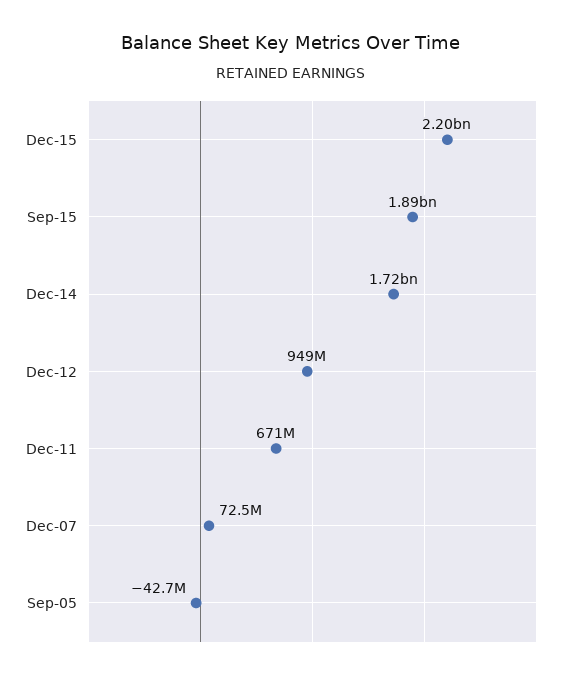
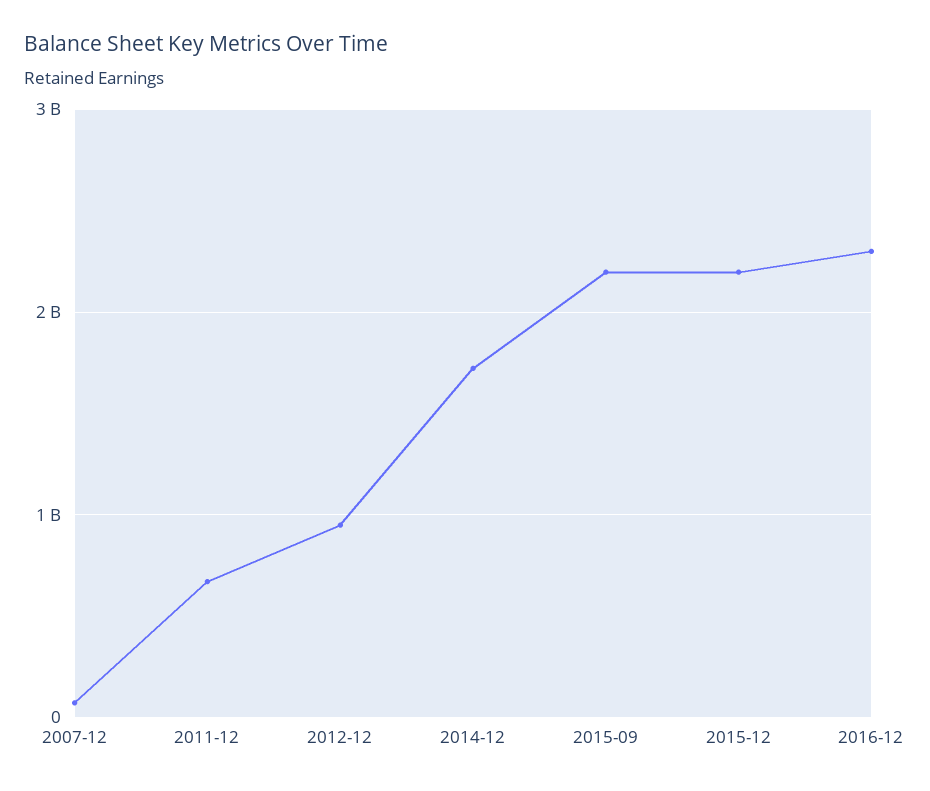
Sep-15: 1890000000 -> 2200000000
Sep-05: -42700000 -> none
2016-12: none -> 2300000000

